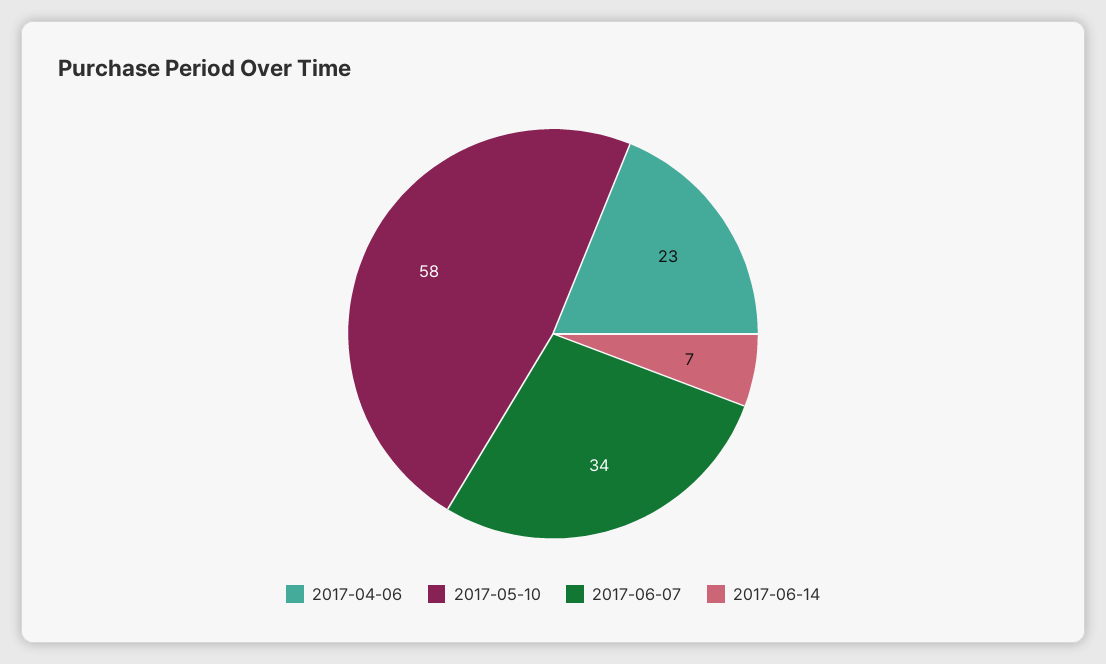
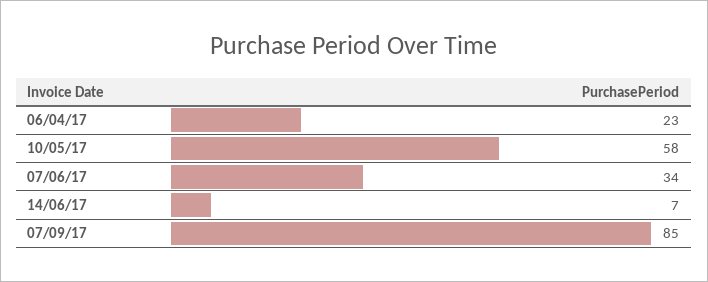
07/09/17: none -> 85

